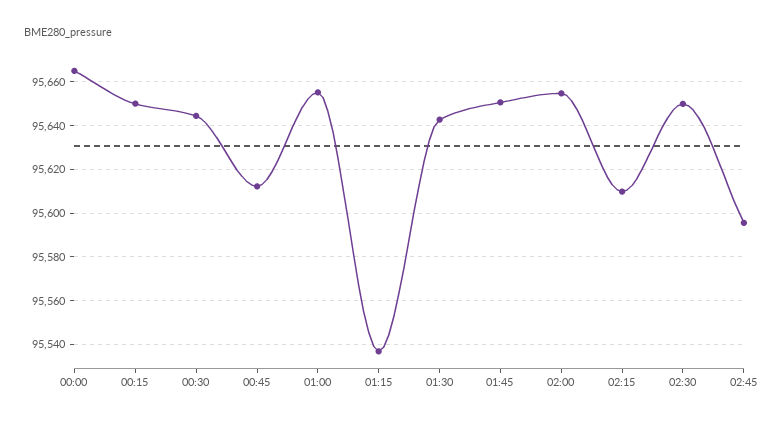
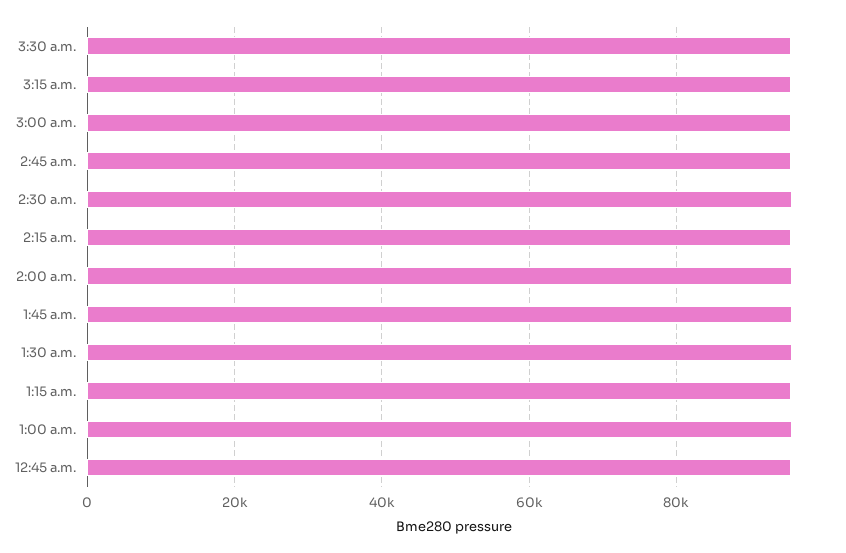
00:00: 95665 -> none
00:15: 95650 -> none
00:30: 95645 -> none
3:30 a.m.: none -> 96000
3:15 a.m.: none -> 96000
3:00 a.m.: none -> 96000

